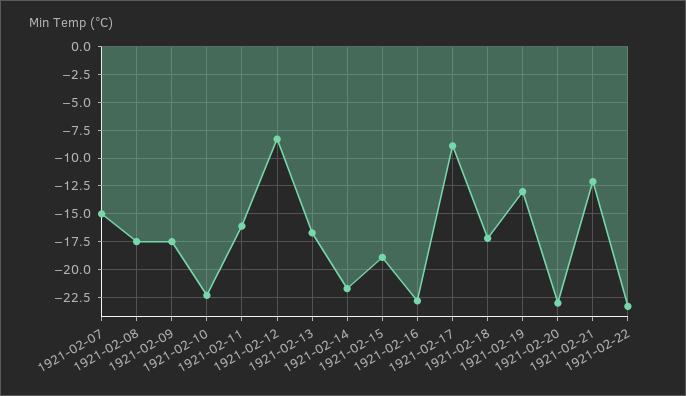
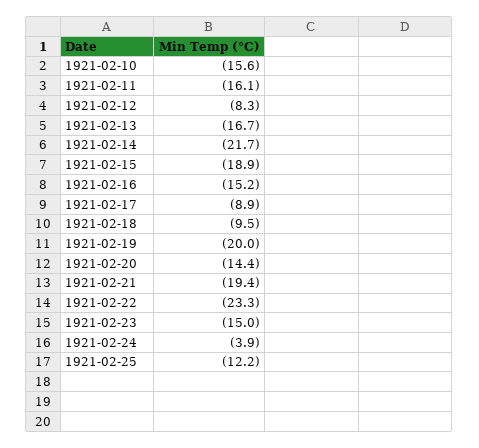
1921-02-07: -15 -> none
1921-02-08: -17.5 -> none
1921-02-09: -17.5 -> none
1921-02-10: -22.5 -> -15.6
1921-02-16: -22.5 -> -15.2
1921-02-18: -17.5 -> -9.5
1921-02-19: -12.5 -> -20
1921-02-20: -22.5 -> -14.4
1921-02-21: -12.5 -> -19.4
1921-02-23: none -> -15
1921-02-24: none -> -3.9
1921-02-25: none -> -12.2

